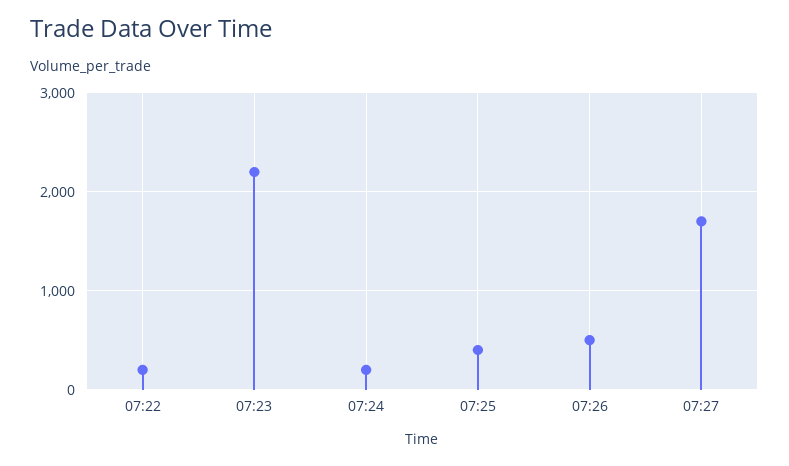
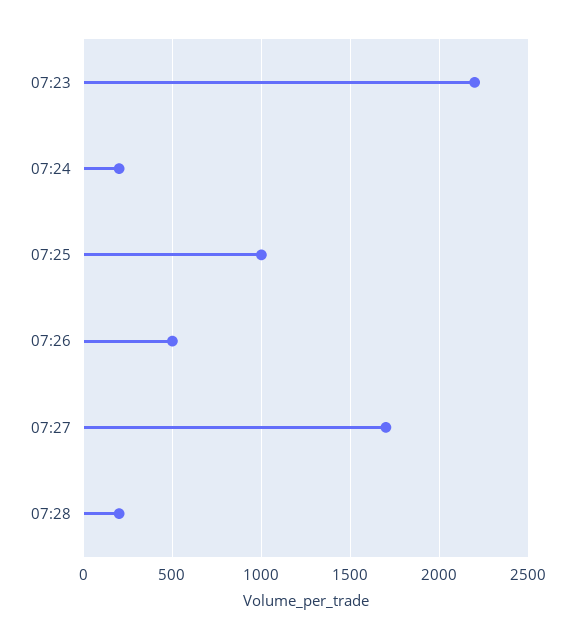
07:22: 200 -> none
07:25: 400 -> 1000
07:28: none -> 200

